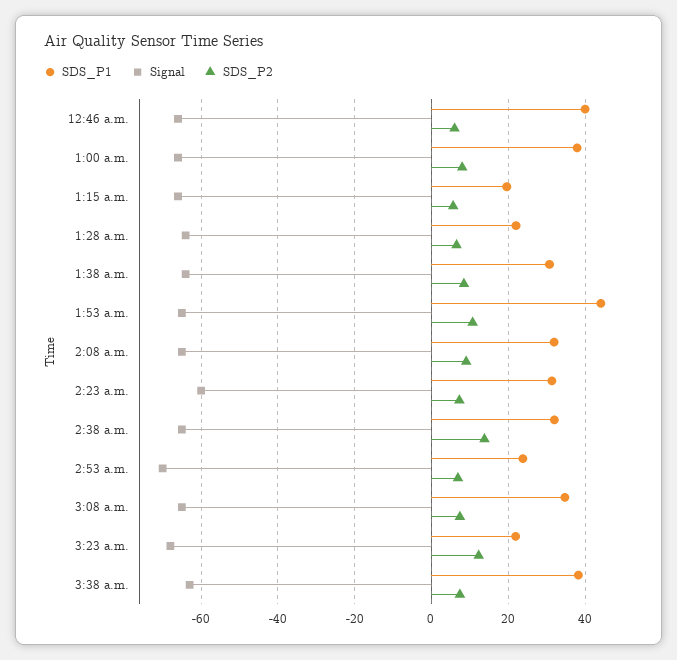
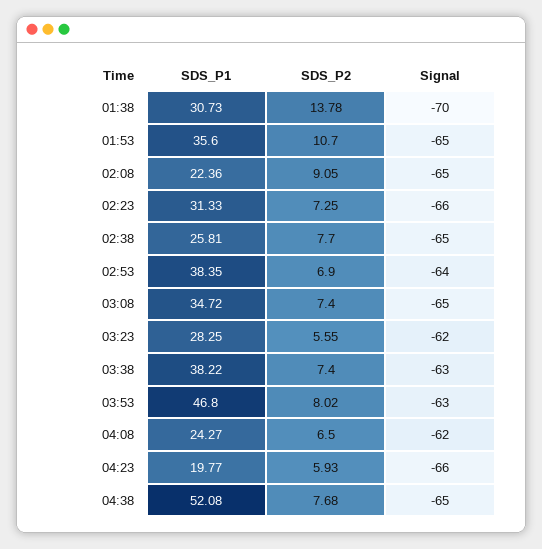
SDS_P1, 12:46 a.m.: 40 -> none
Signal, 12:46 a.m.: -66 -> none
SDS_P2, 12:46 a.m.: 6 -> none
SDS_P1, 1:00 a.m.: 38 -> none
Signal, 1:00 a.m.: -66 -> none
SDS_P2, 1:00 a.m.: 8 -> none
SDS_P1, 1:15 a.m.: 20 -> none
Signal, 1:15 a.m.: -66 -> none
SDS_P2, 1:15 a.m.: 6 -> none
SDS_P1, 1:28 a.m.: 22 -> none
Signal, 1:28 a.m.: -64 -> none
SDS_P2, 1:28 a.m.: 6 -> none
Signal, 1:38 a.m.: -64 -> -70
SDS_P2, 1:38 a.m.: 8 -> 13.78
SDS_P1, 1:53 a.m.: 44 -> 35.6
SDS_P1, 2:08 a.m.: 32 -> 22.36
Signal, 2:23 a.m.: -60 -> -66
SDS_P1, 2:38 a.m.: 32 -> 25.81
SDS_P2, 2:38 a.m.: 14 -> 7.7
SDS_P1, 2:53 a.m.: 24 -> 38.35
Signal, 2:53 a.m.: -70 -> -64
SDS_P1, 3:23 a.m.: 22 -> 28.25
Signal, 3:23 a.m.: -68 -> -62
SDS_P2, 3:23 a.m.: 12 -> 5.55
SDS_P1, 03:53: none -> 46.8
SDS_P2, 03:53: none -> 8.02
Signal, 03:53: none -> -63
SDS_P1, 04:08: none -> 24.27
SDS_P2, 04:08: none -> 6.5
Signal, 04:08: none -> -62
SDS_P1, 04:23: none -> 19.77
SDS_P2, 04:23: none -> 5.93
Signal, 04:23: none -> -66
SDS_P1, 04:38: none -> 52.08
SDS_P2, 04:38: none -> 7.68
Signal, 04:38: none -> -65

